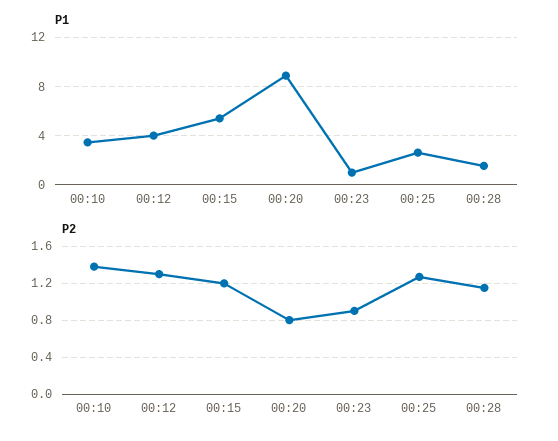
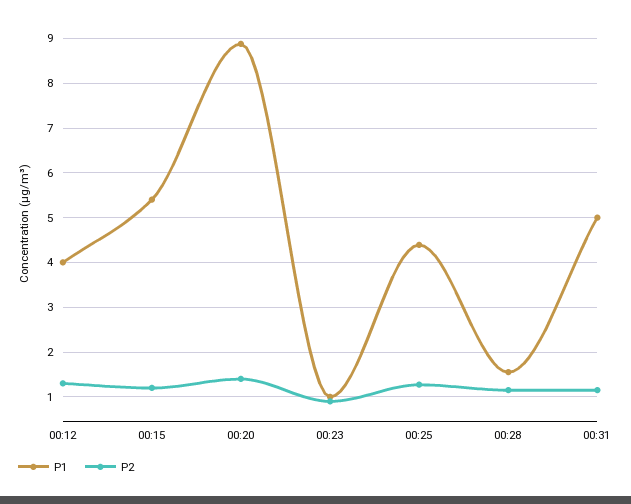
P1, 00:10: 3.5 -> none
P1, 00:25: 2.5 -> 4.4
P2, 00:10: 1.4 -> none
P2, 00:20: 0.8 -> 1.4
P1, 00:31: none -> 5
P2, 00:31: none -> 1.2

